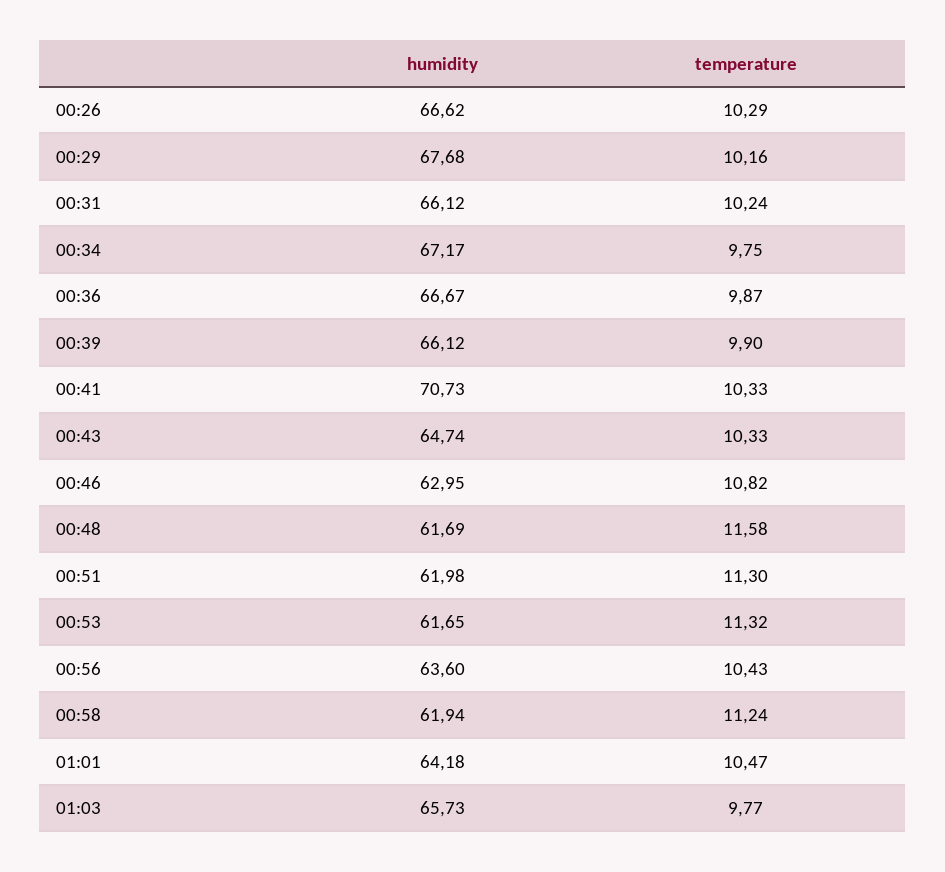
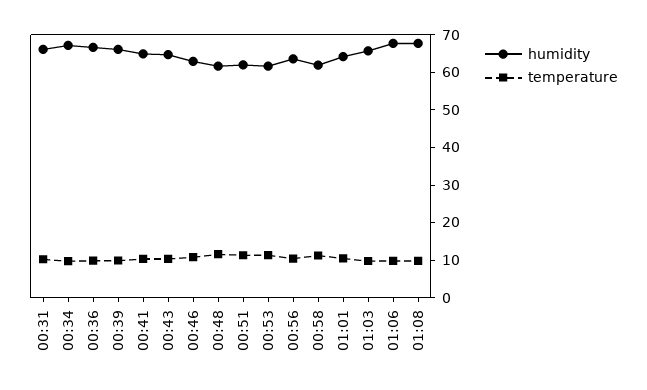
humidity, 00:26: 66.62 -> none
temperature, 00:26: 10.29 -> none
humidity, 00:29: 67.68 -> none
temperature, 00:29: 10.16 -> none
humidity, 00:41: 70.73 -> 65
humidity, 01:06: none -> 67.5
temperature, 01:06: none -> 10
humidity, 01:08: none -> 67.5
temperature, 01:08: none -> 10

